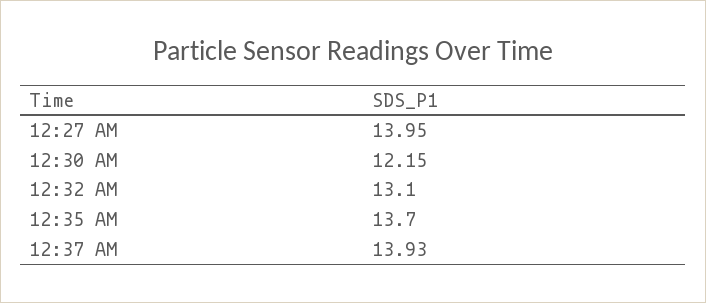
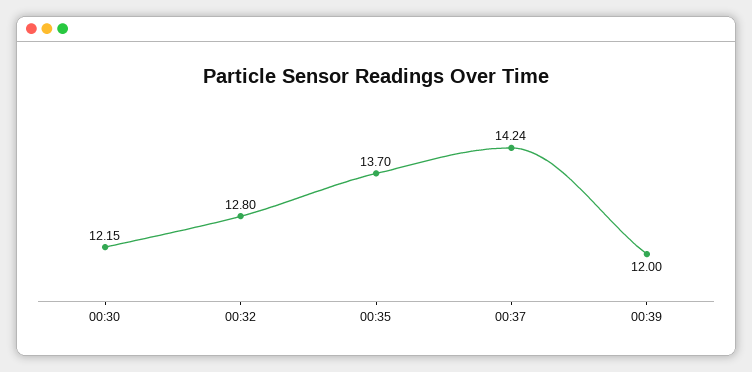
12:27 AM: 13.95 -> none
12:32 AM: 13.1 -> 12.8
12:37 AM: 13.93 -> 14.24
00:39: none -> 12

